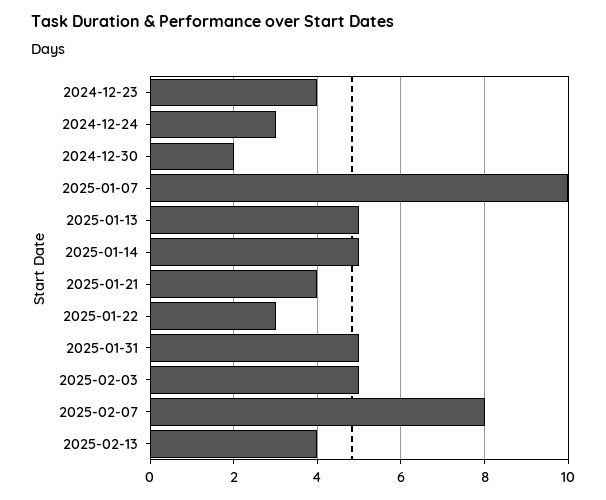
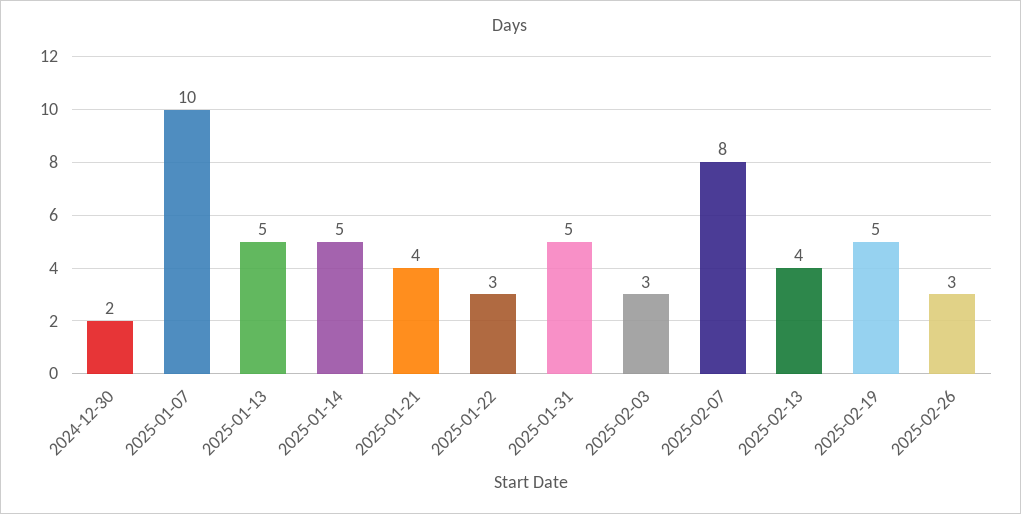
2024-12-23: 4 -> none
2024-12-24: 3 -> none
2025-02-03: 5 -> 3
2025-02-19: none -> 5
2025-02-26: none -> 3

